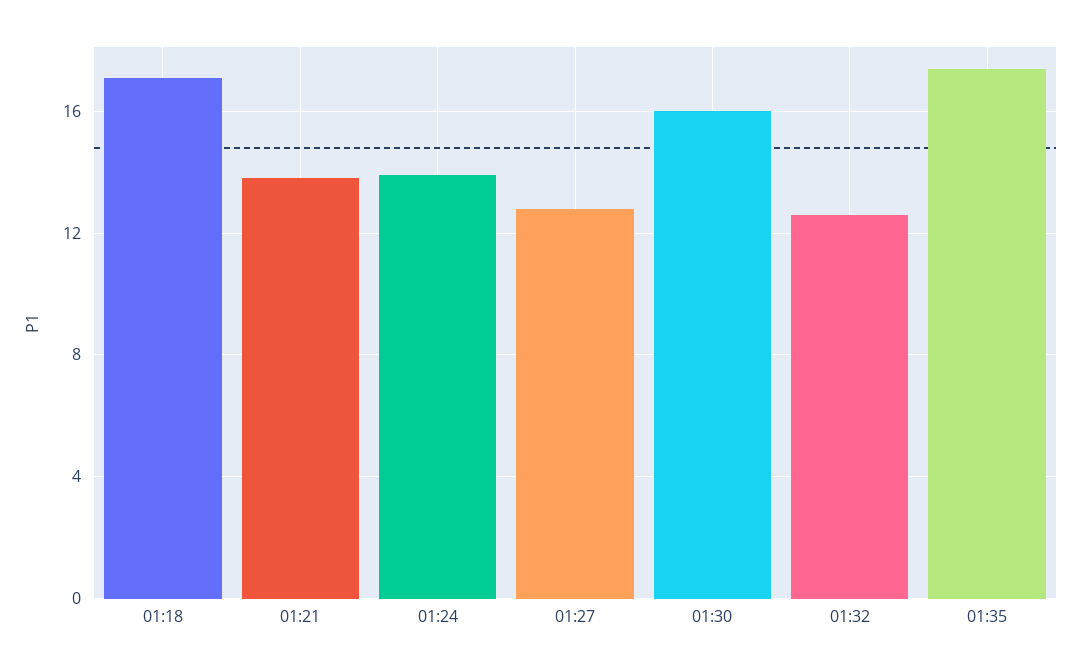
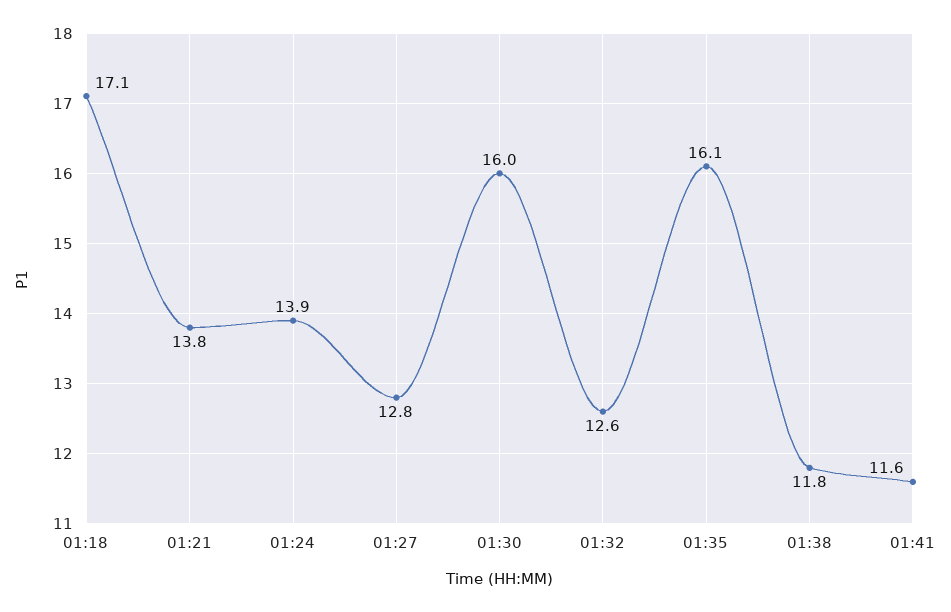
01:35: 17.5 -> 16.1
01:38: none -> 11.8
01:41: none -> 11.6

